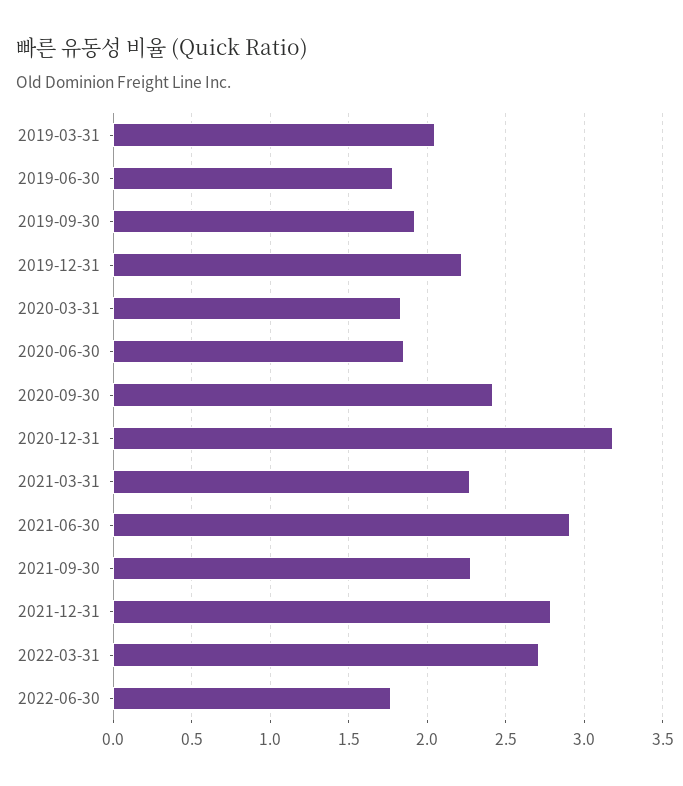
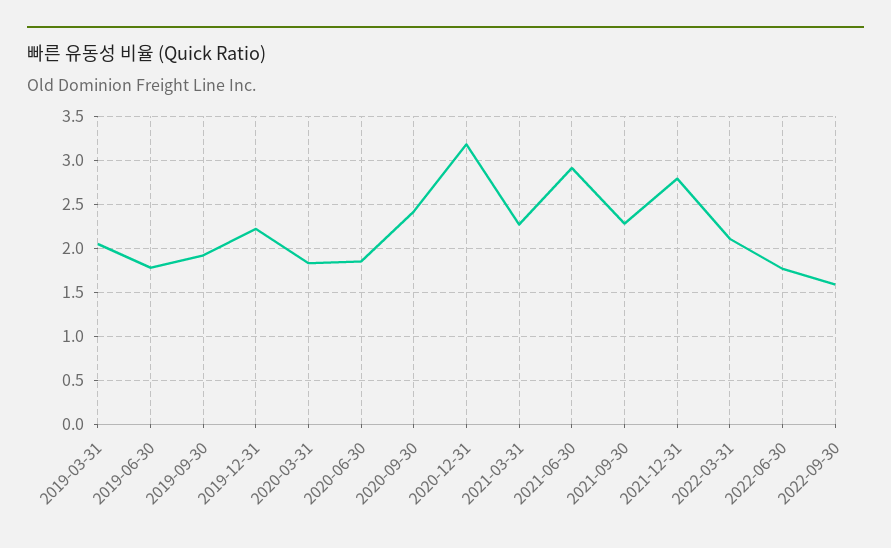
2022-03-31: 2.7 -> 2.1
2022-09-30: none -> 1.6

